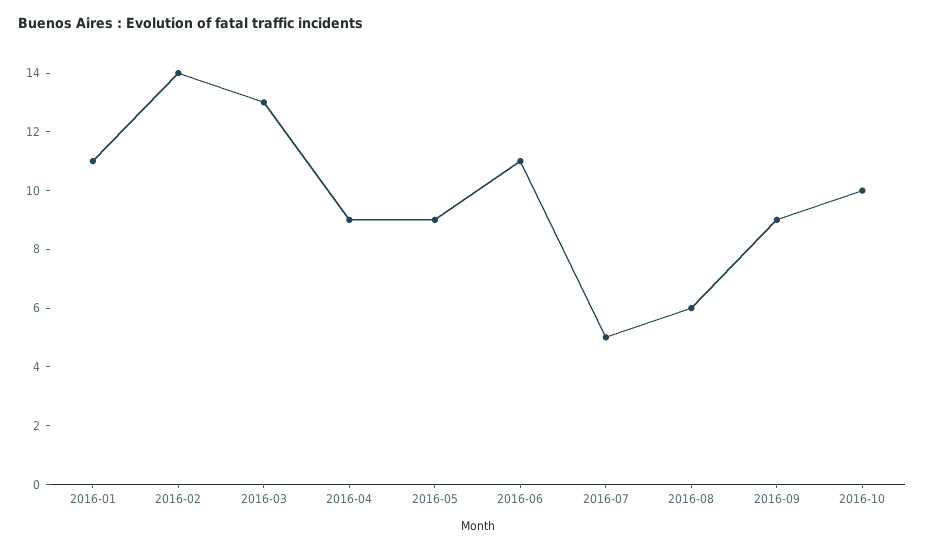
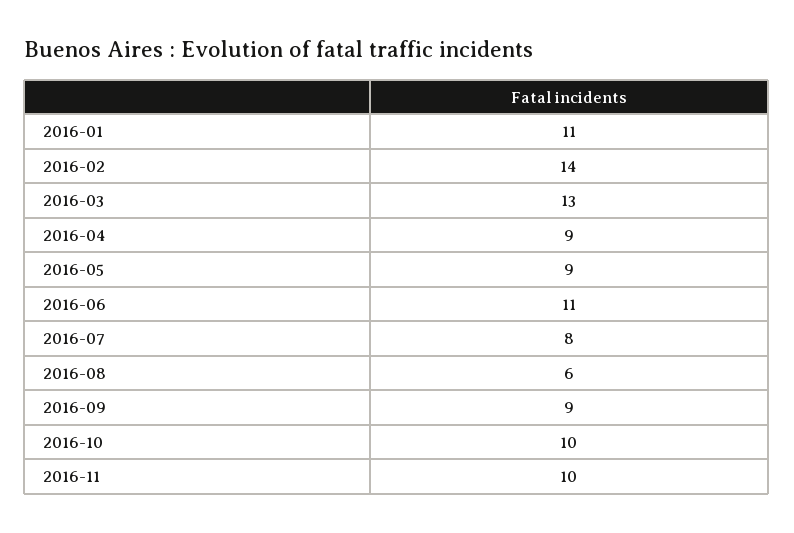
2016-07: 5 -> 8
2016-11: none -> 10

